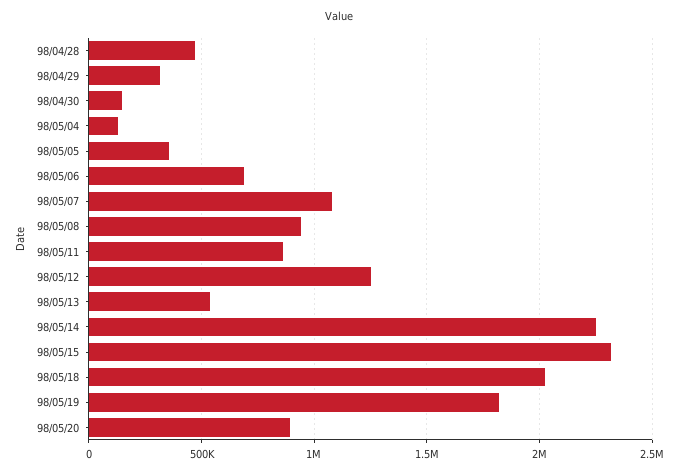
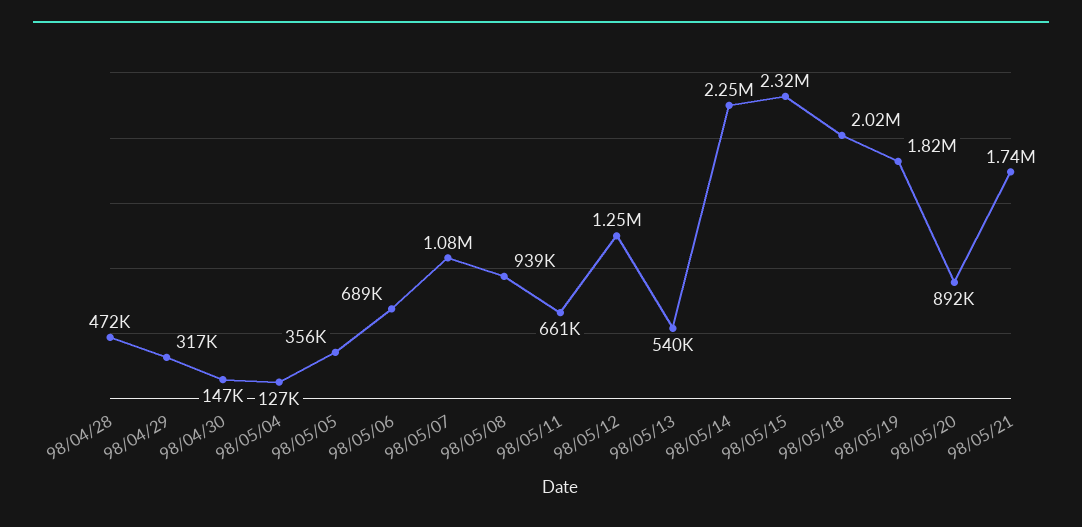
98/05/11: 850000 -> 661000
98/05/21: none -> 1740000

